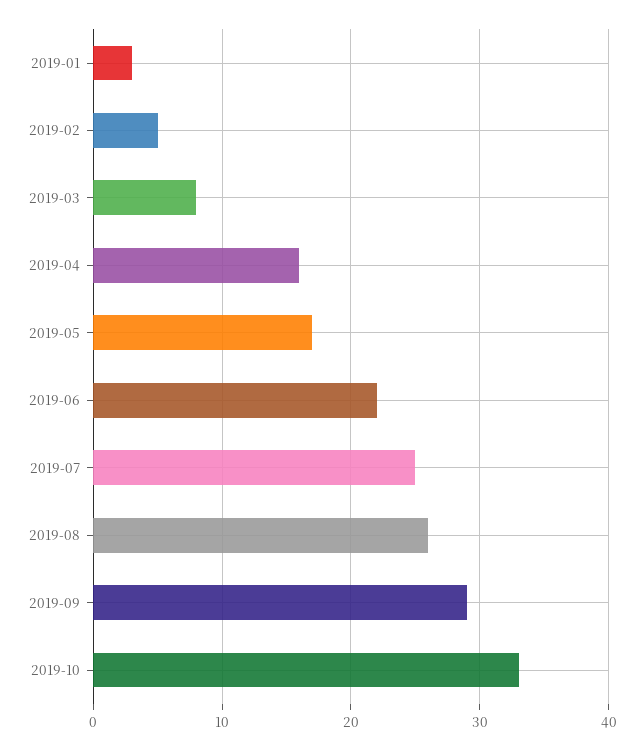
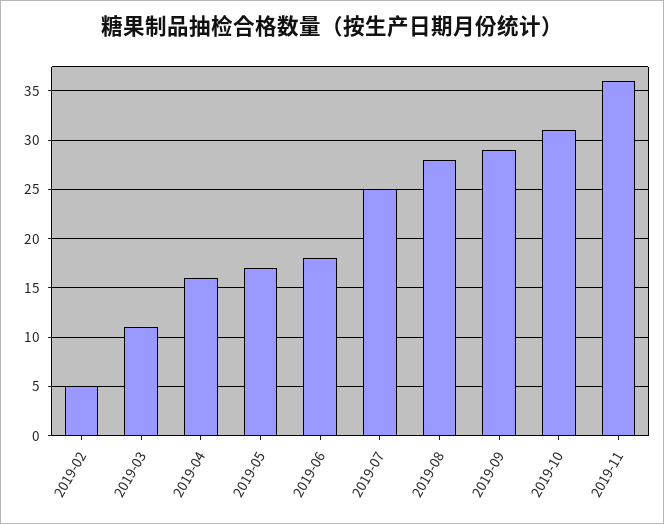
2019-01: 3 -> none
2019-03: 8 -> 11
2019-06: 22 -> 18
2019-08: 26 -> 28
2019-10: 33 -> 31
2019-11: none -> 36

